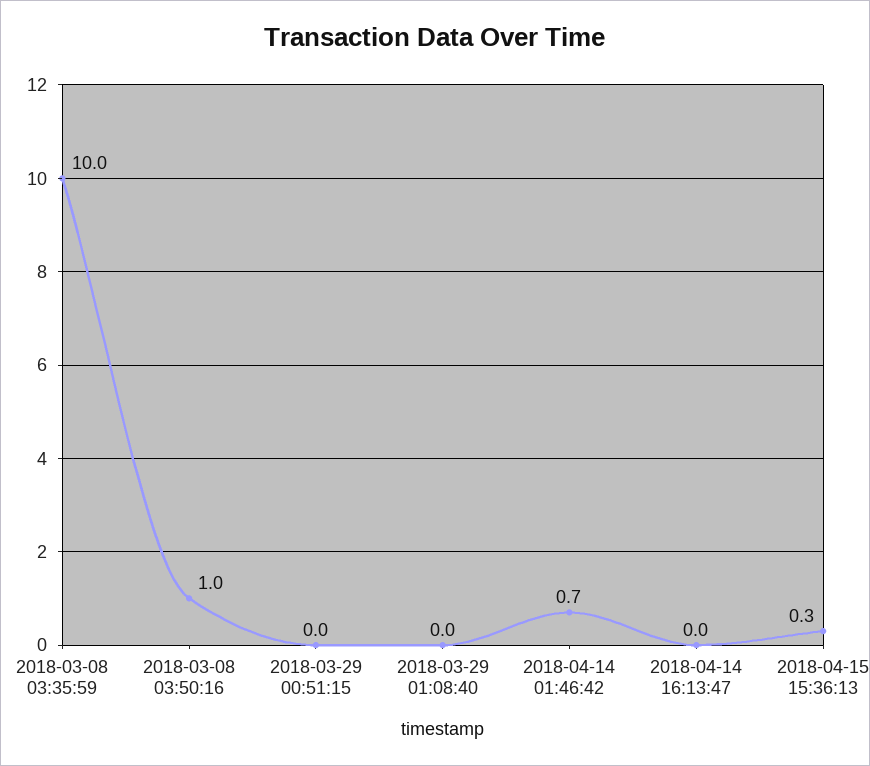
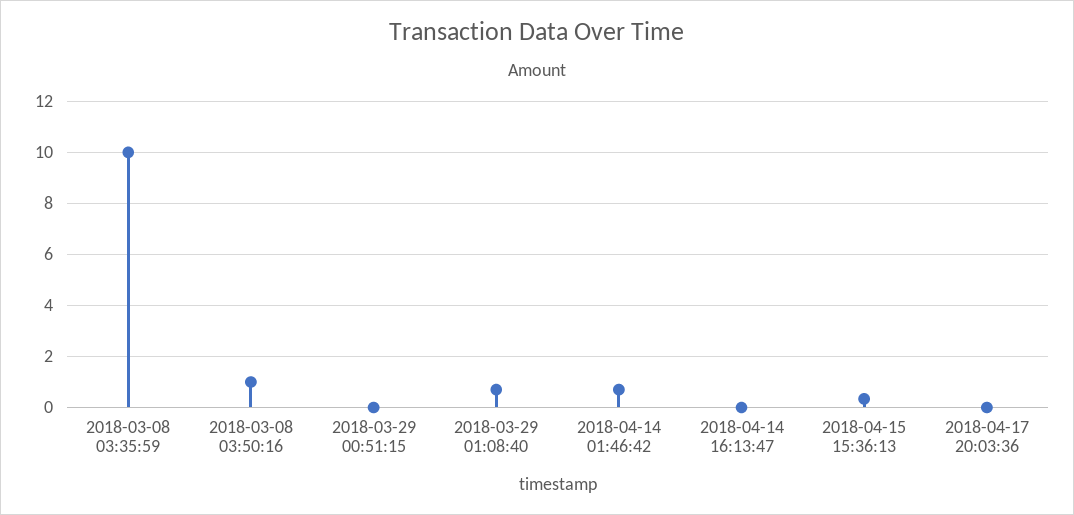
2018-03-29 01:08:40: 0 -> 0.75
2018-04-17 20:03:36: none -> 0

